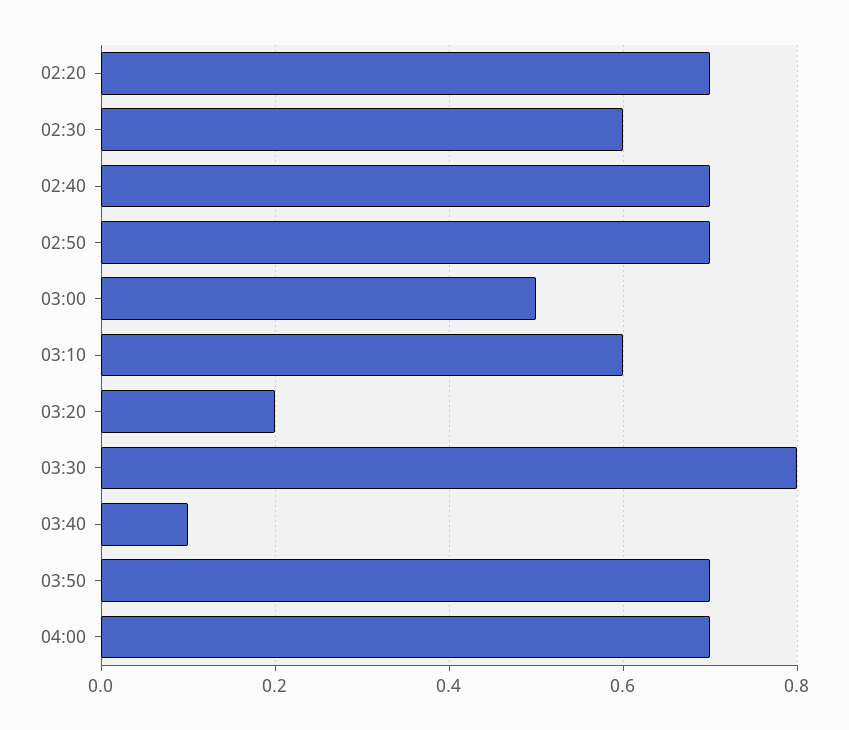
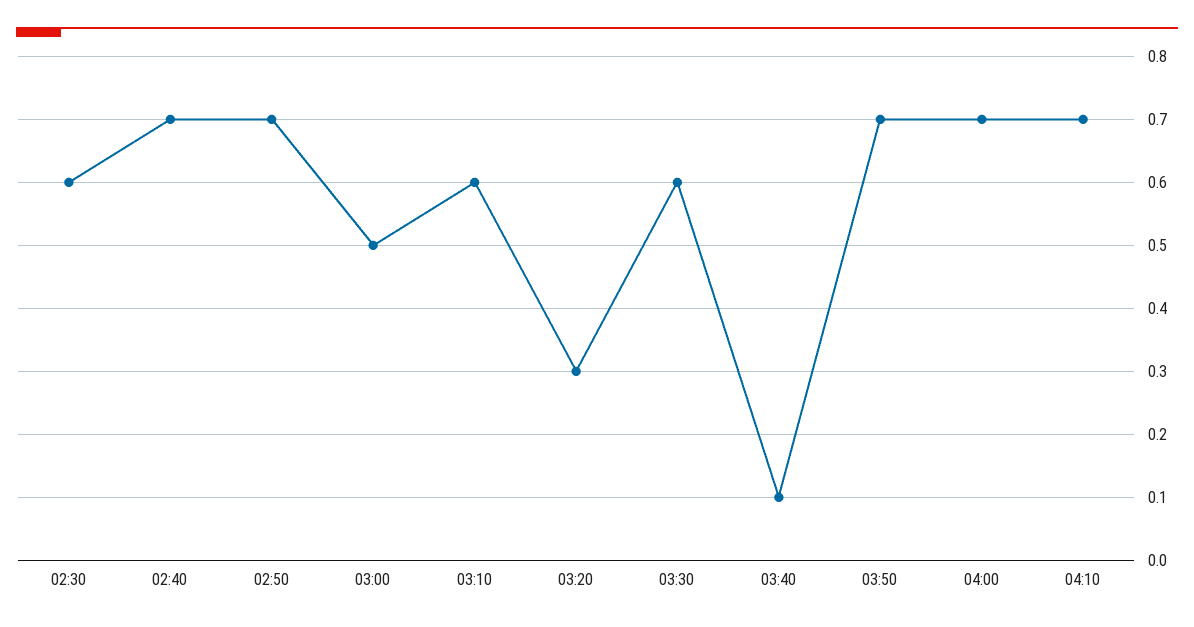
02:20: 0.7 -> none
03:20: 0.2 -> 0.3
03:30: 0.8 -> 0.6
04:10: none -> 0.7

